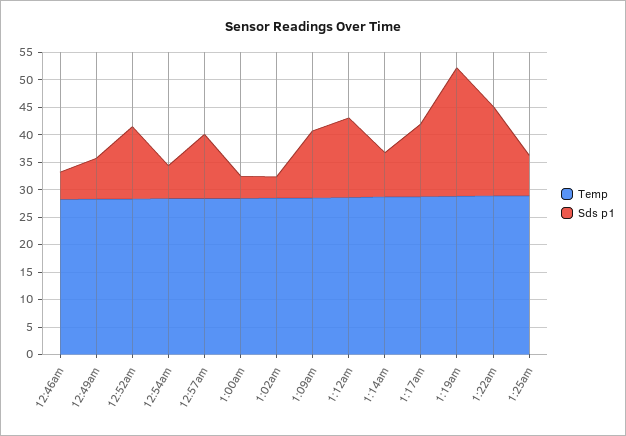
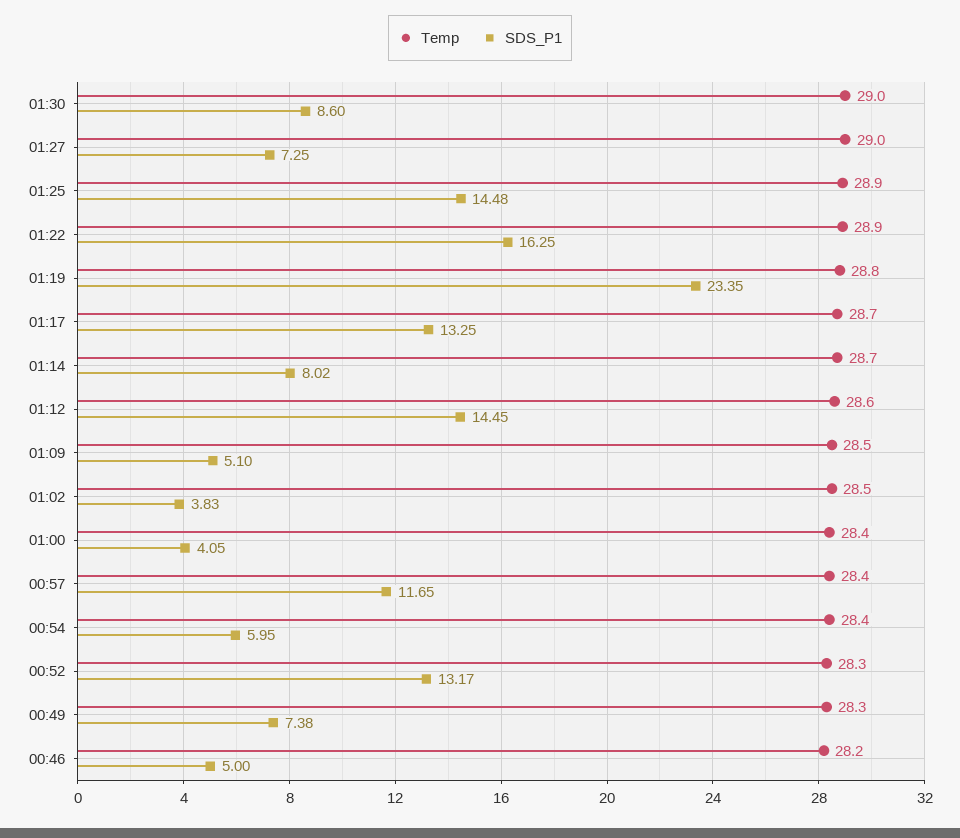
Sds p1, 1:09am: 12.5 -> 5.1
Sds p1, 1:25am: 7.5 -> 14.48
Temp, 01:30: none -> 29
Sds p1, 01:30: none -> 8.6
Temp, 01:27: none -> 29
Sds p1, 01:27: none -> 7.25

